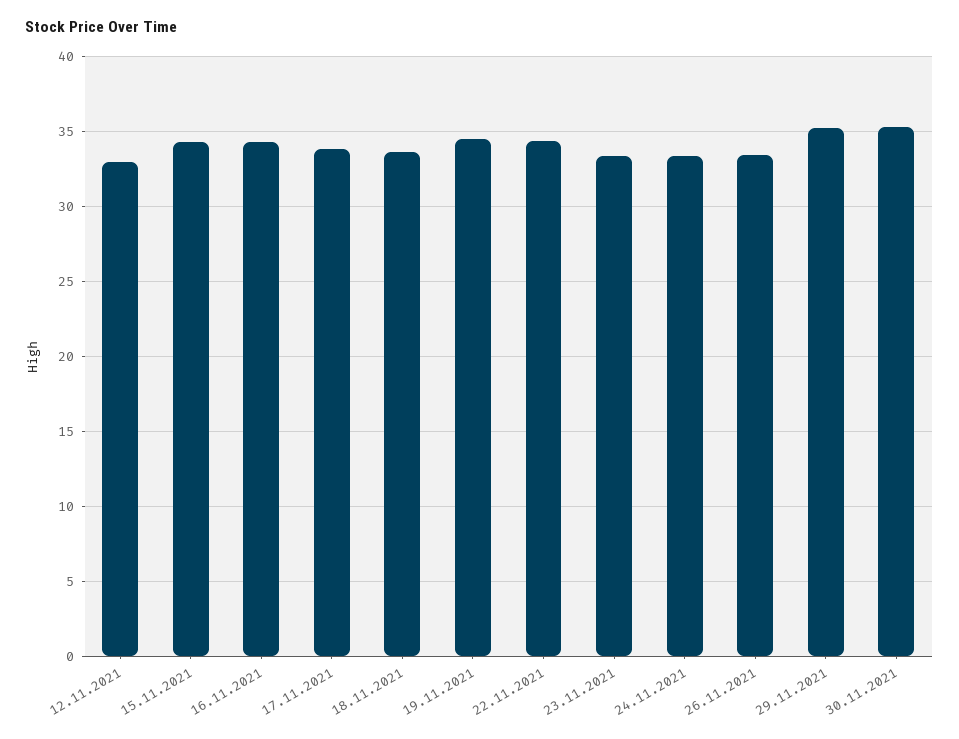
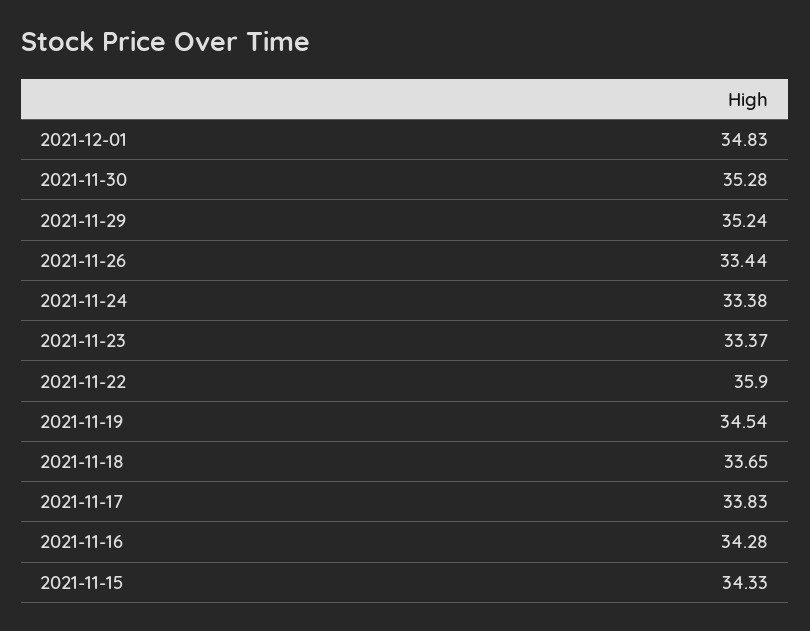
12.11.2021: 33 -> none
22.11.2021: 34.5 -> 35.9
2021-12-01: none -> 34.83

